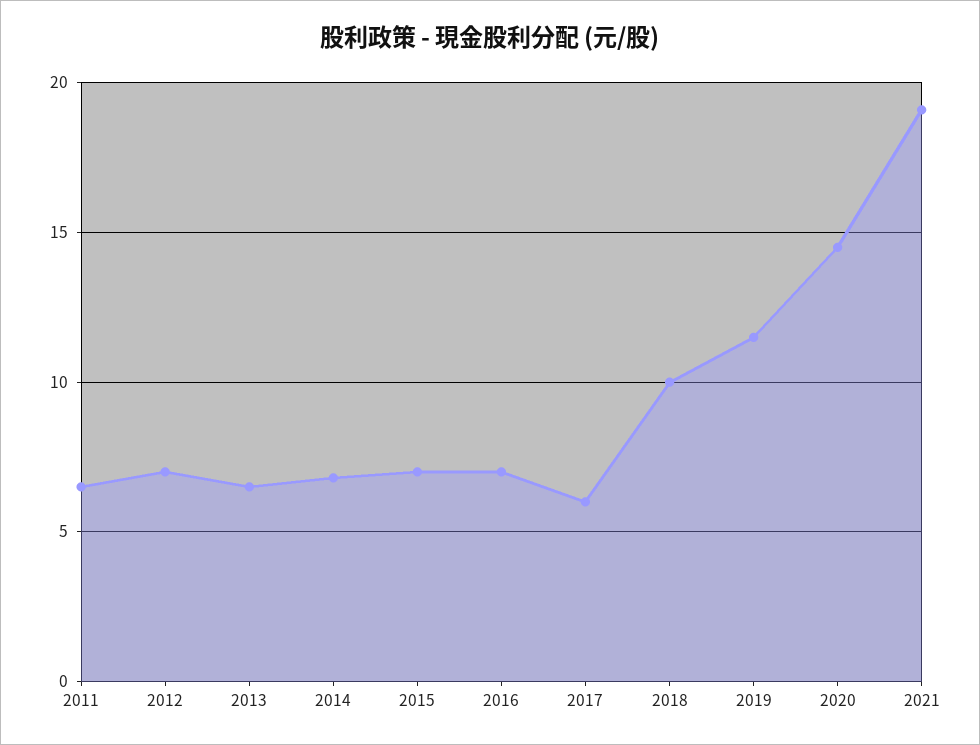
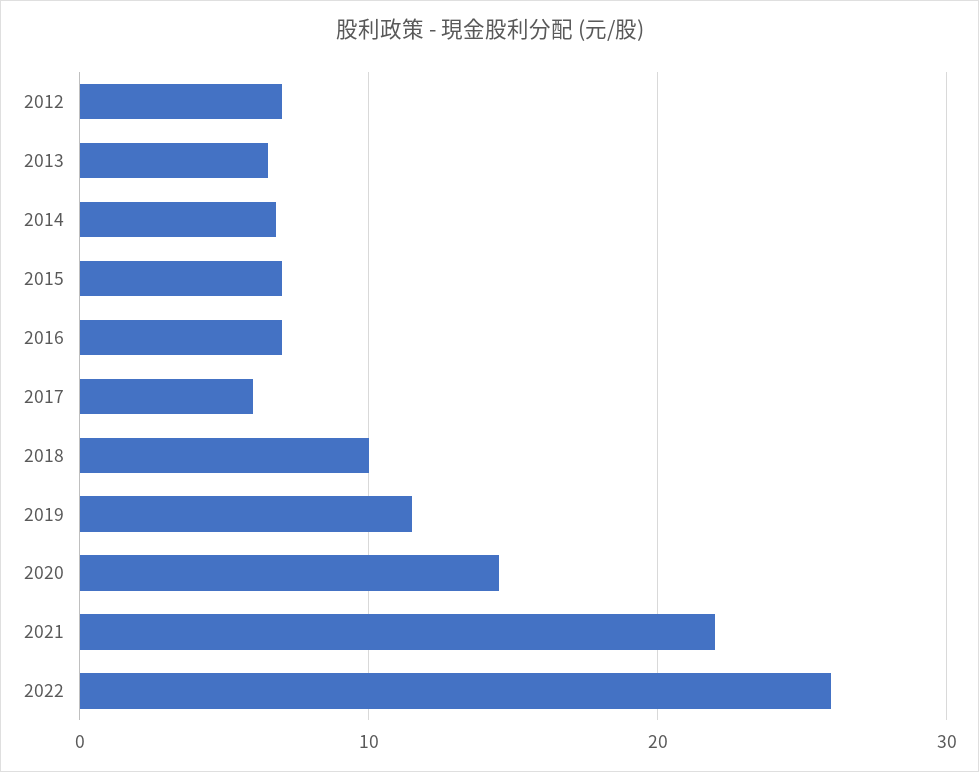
2011: 6.5 -> none
2021: 19 -> 22
2022: none -> 26

